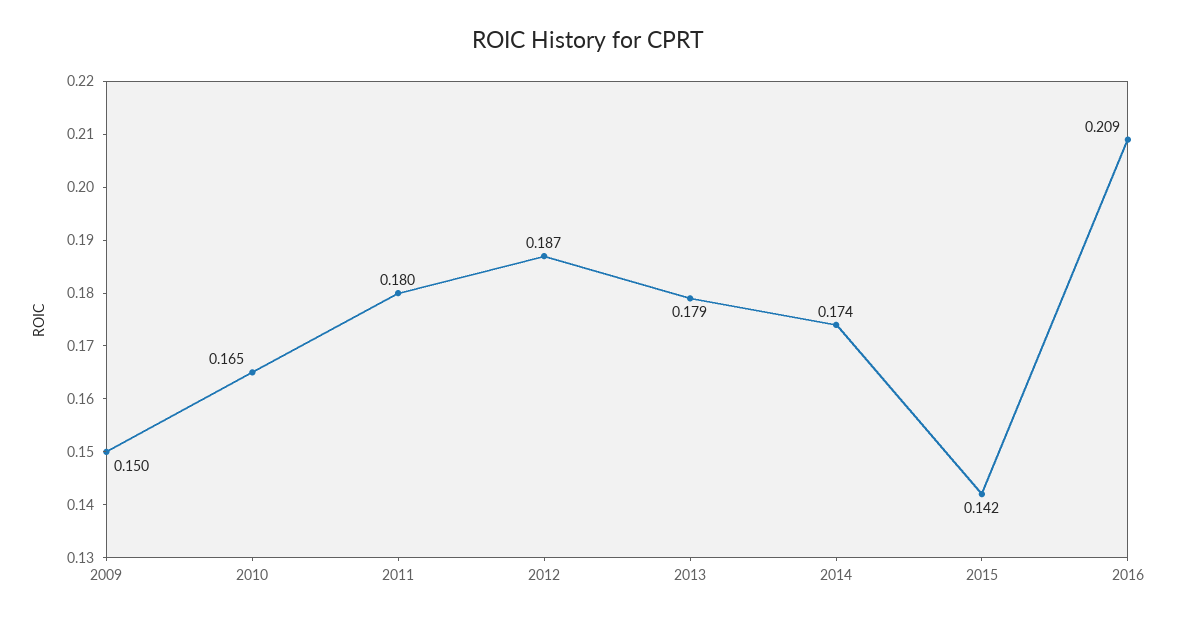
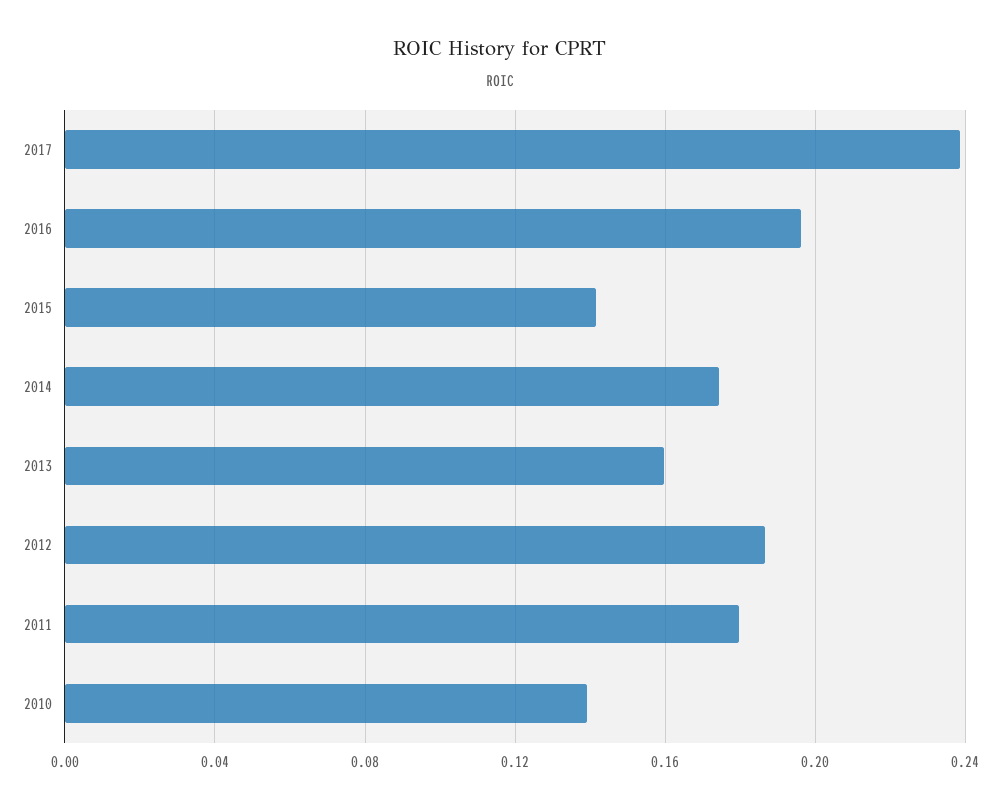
2009: 0.15 -> none
2010: 0.165 -> 0.14
2013: 0.179 -> 0.16
2016: 0.209 -> 0.195
2017: none -> 0.24

